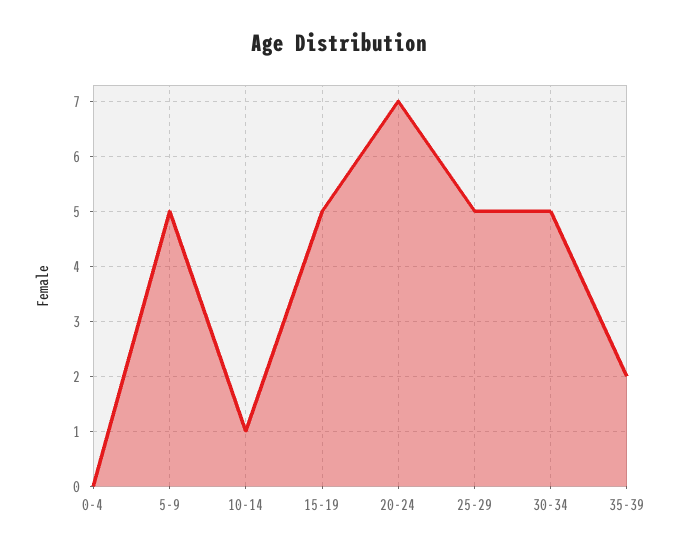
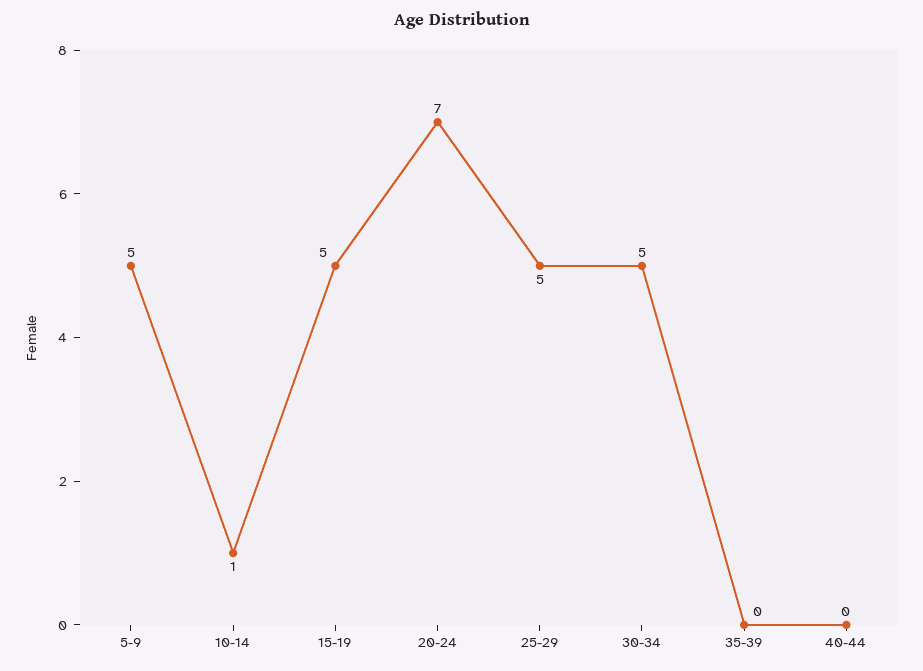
0-4: 0 -> none
35-39: 2 -> 0
40-44: none -> 0

